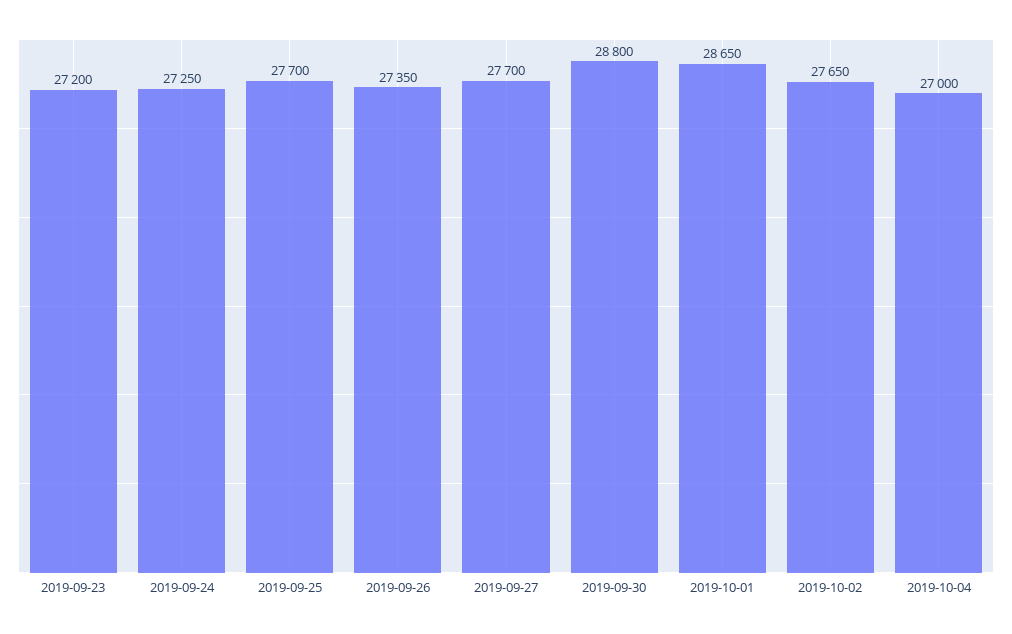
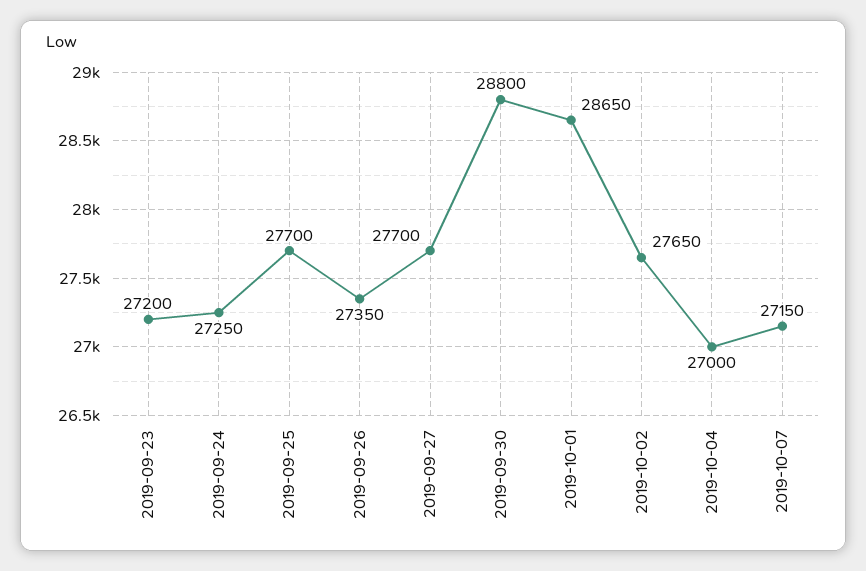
2019-10-07: none -> 27150

